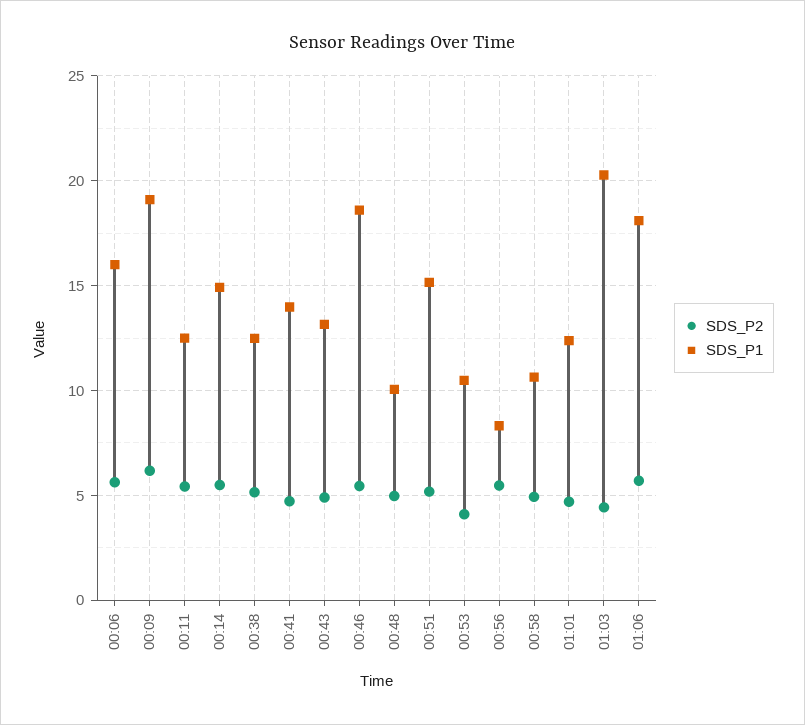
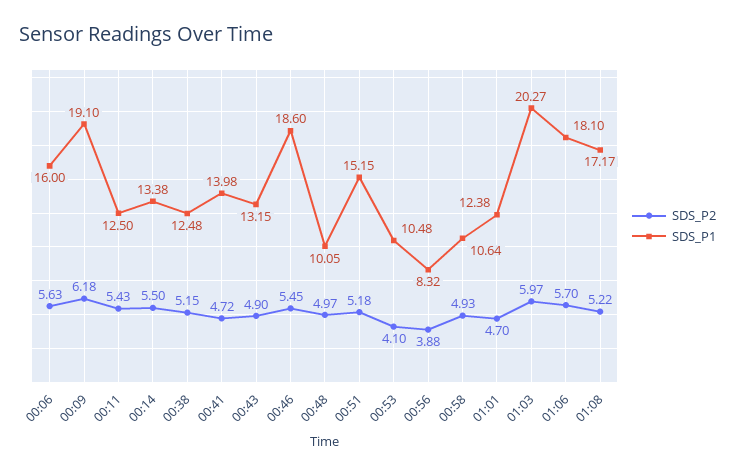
SDS_P1, 00:14: 15 -> 13.38
SDS_P2, 00:56: 5.5 -> 3.88
SDS_P2, 01:03: 4.5 -> 5.97
SDS_P2, 01:08: none -> 5.22
SDS_P1, 01:08: none -> 17.17

